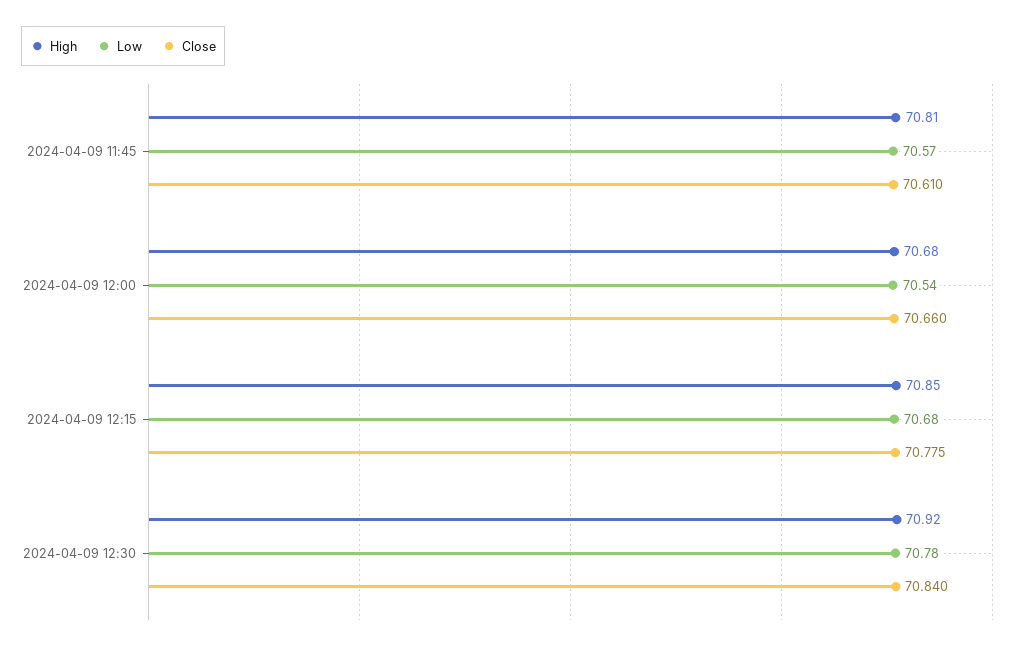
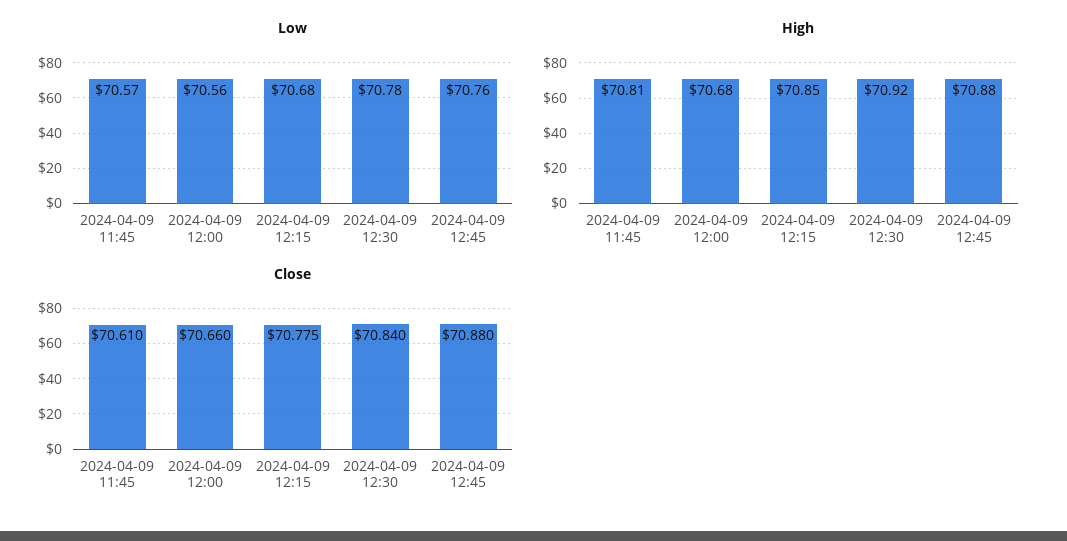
Low, 2024-04-09 12:00: 70.54 -> 70.56
Low, 2024-04-09 12:45: none -> 70.76
High, 2024-04-09 12:45: none -> 70.88
Close, 2024-04-09 12:45: none -> 70.88

